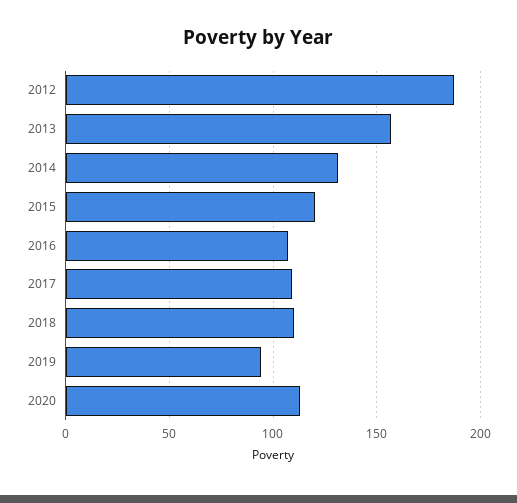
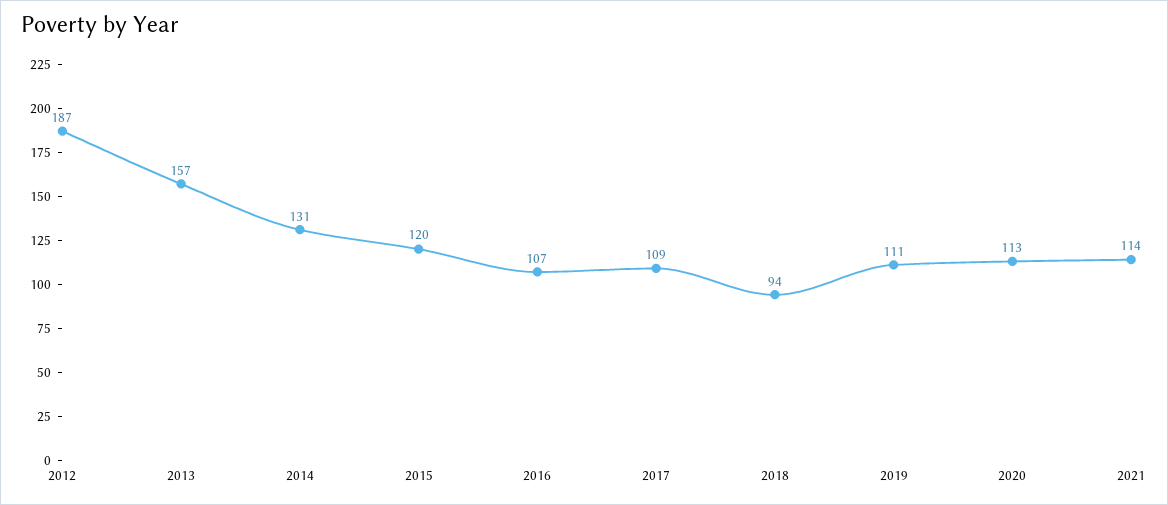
2018: 110 -> 94
2019: 95 -> 111
2021: none -> 114

